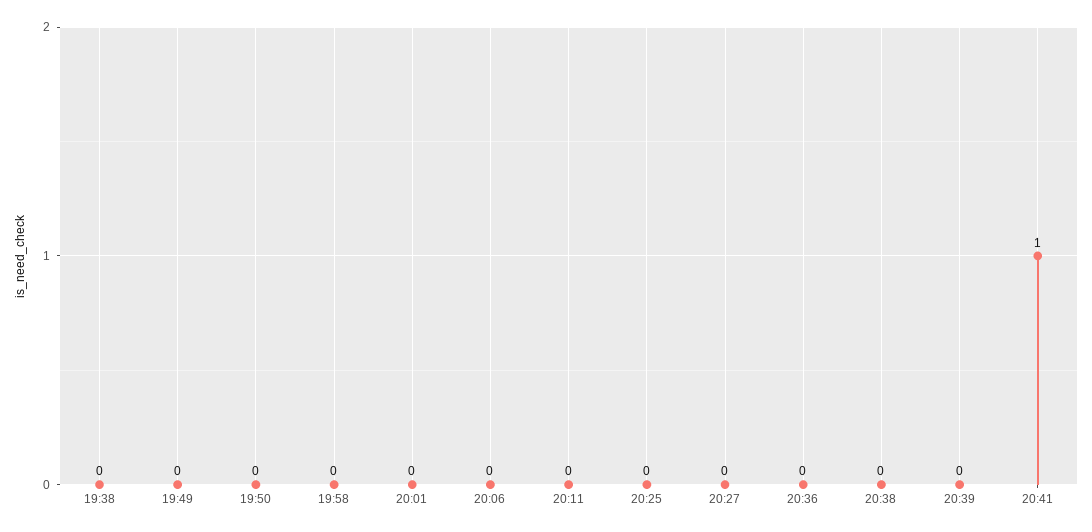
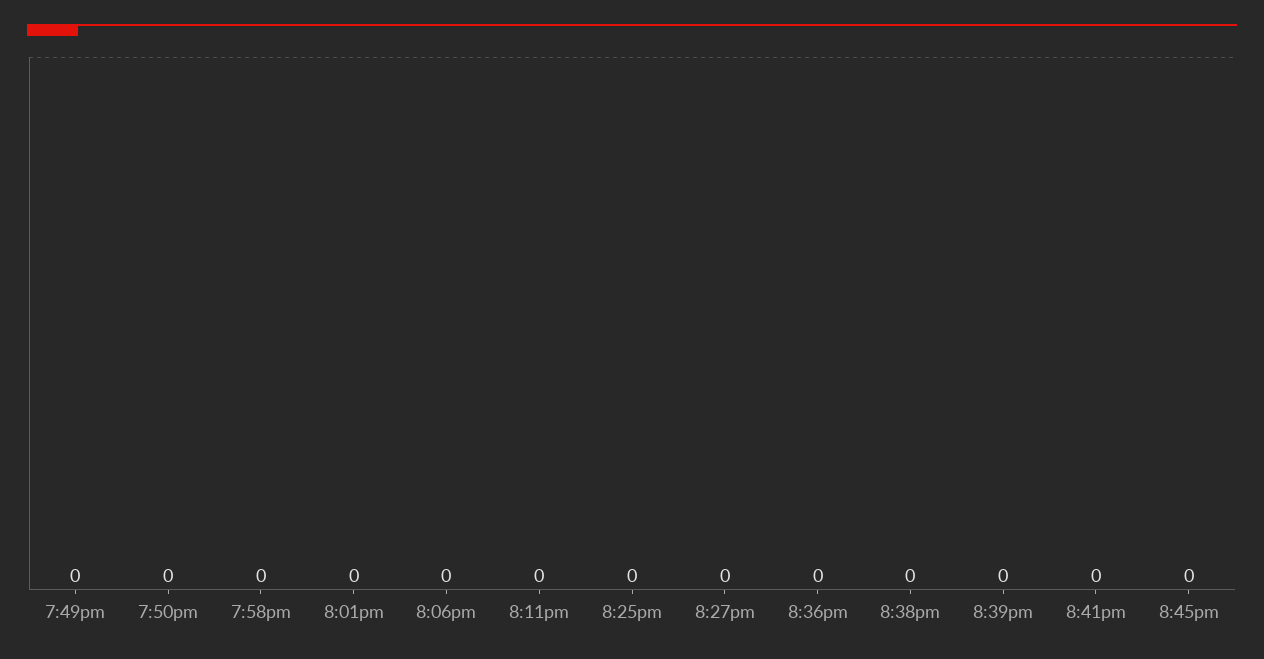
19:38: 0 -> none
20:41: 1 -> 0
8:45pm: none -> 0

